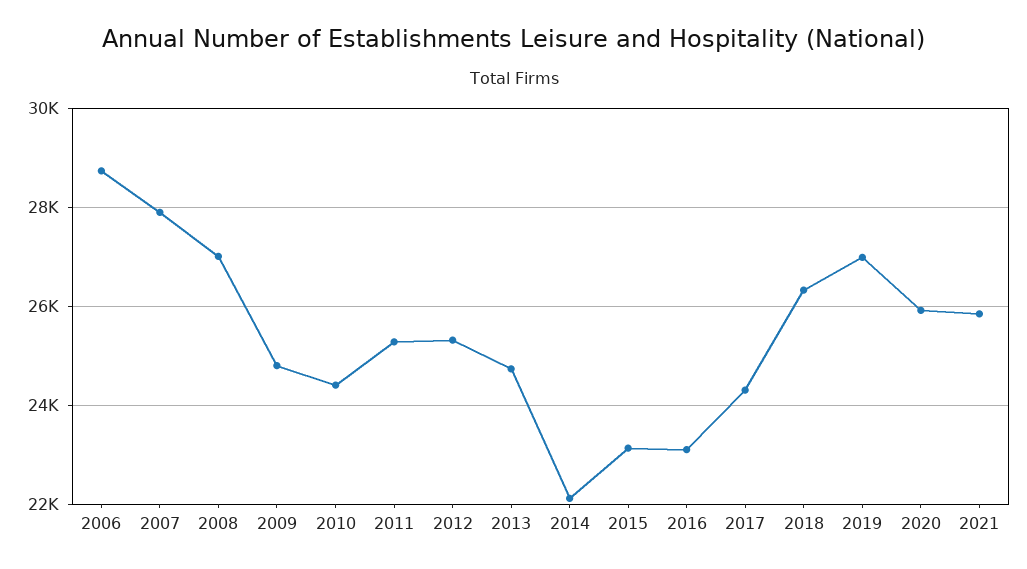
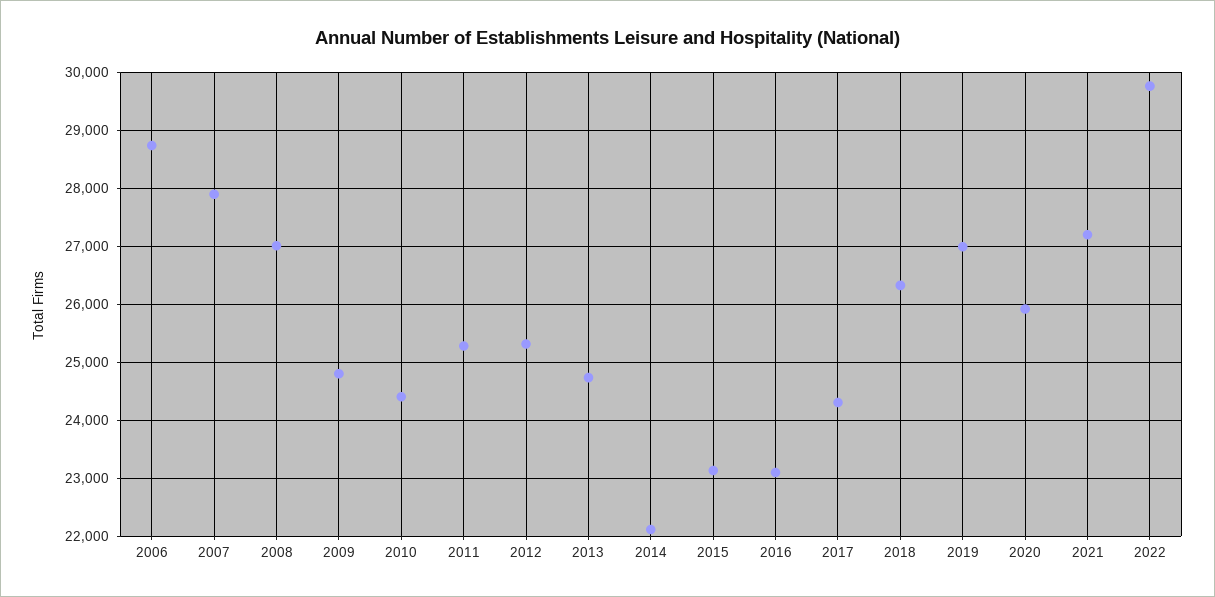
2021: 25800 -> 27200
2022: none -> 29800

